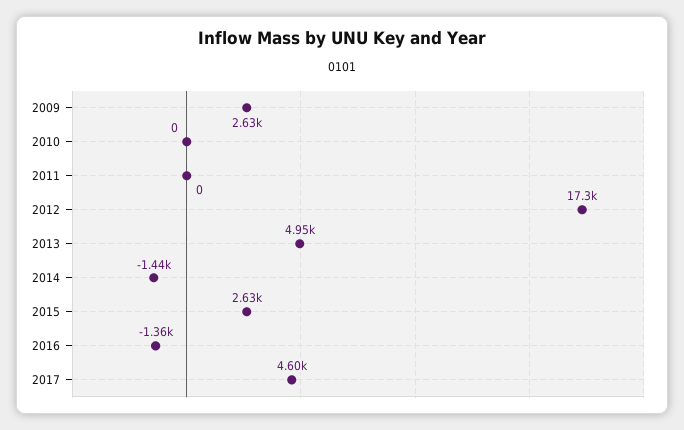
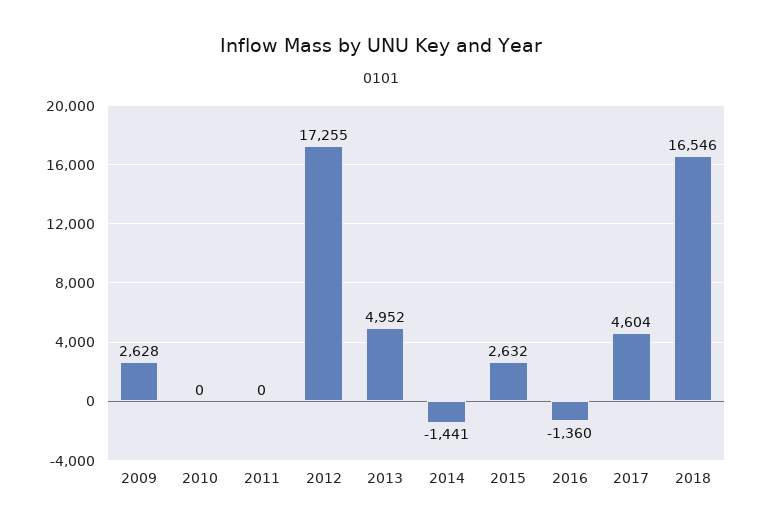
2018: none -> 16546

